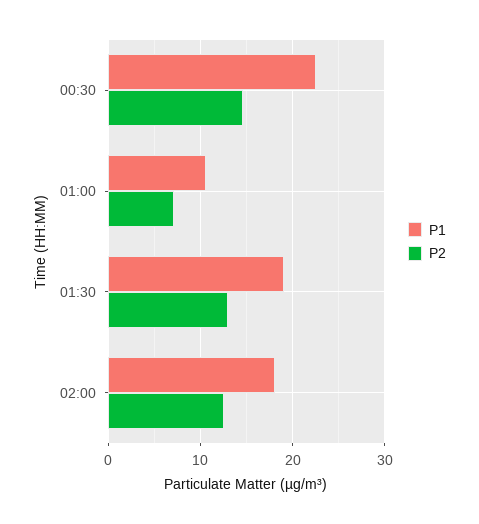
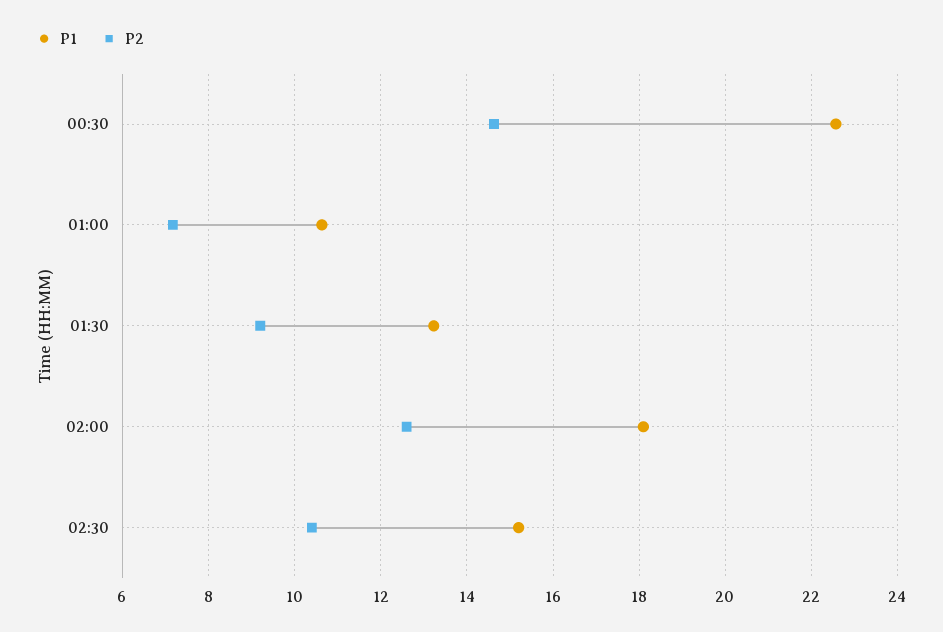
P1, 01:30: 19 -> 13.2
P2, 01:30: 13 -> 9.2
P1, 02:30: none -> 15.2
P2, 02:30: none -> 10.4

